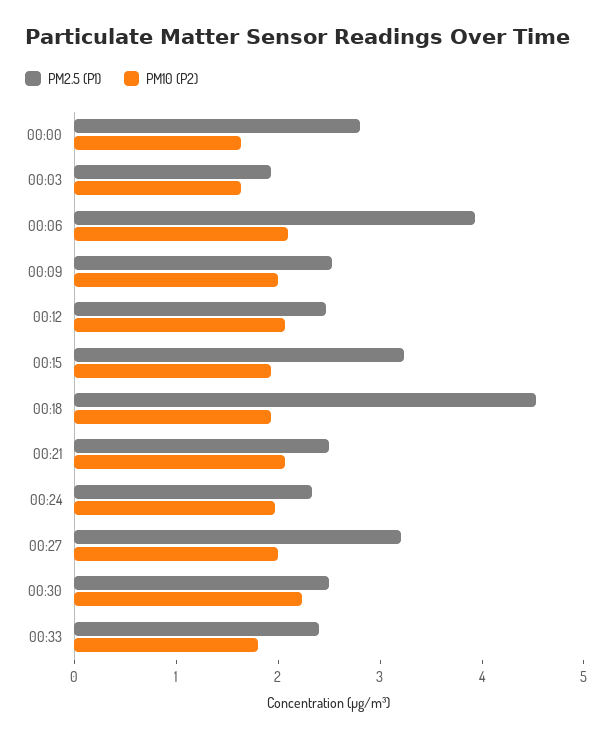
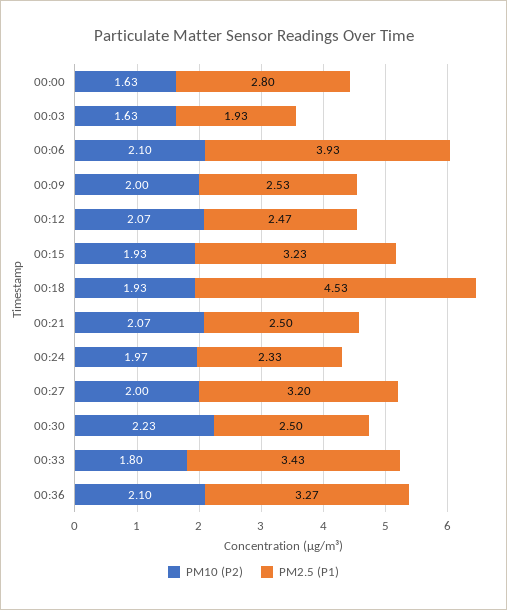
PM2.5 (P1), 00:33: 2.4 -> 3.43
PM10 (P2), 00:36: none -> 2.1
PM2.5 (P1), 00:36: none -> 3.27

